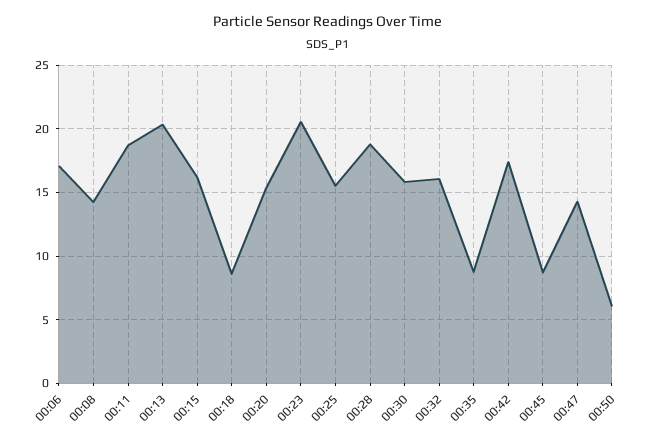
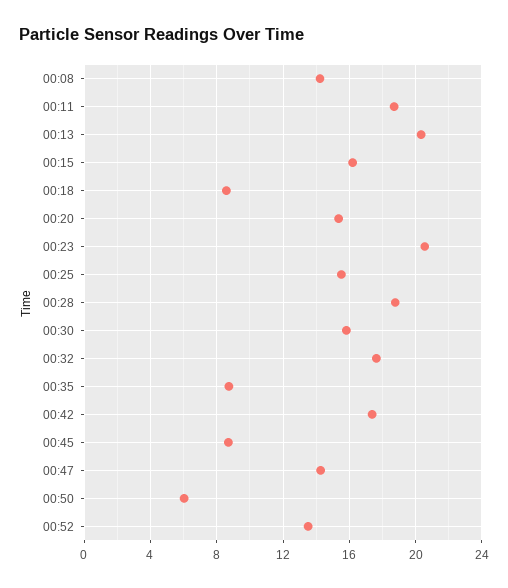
00:06: 17 -> none
00:32: 16 -> 17.5
00:52: none -> 13.5

